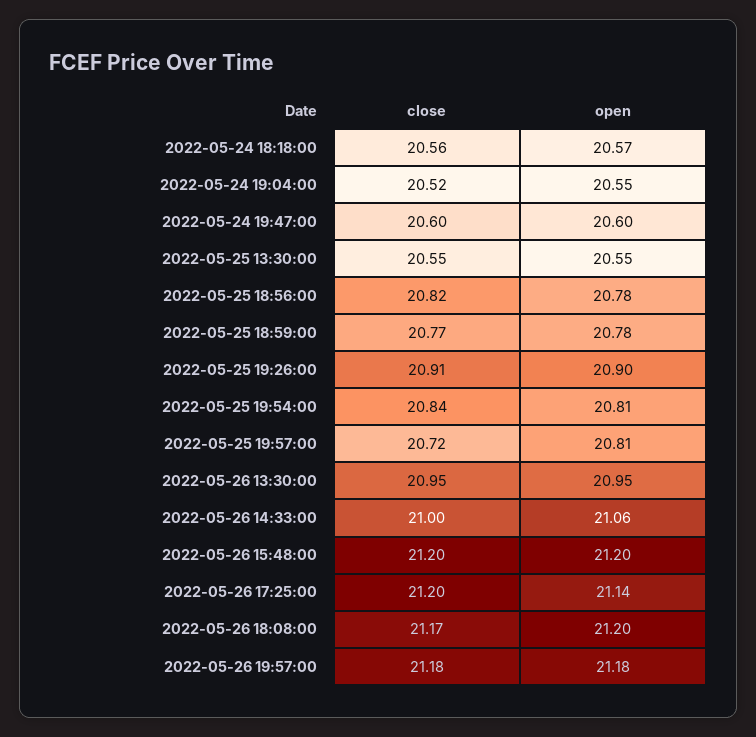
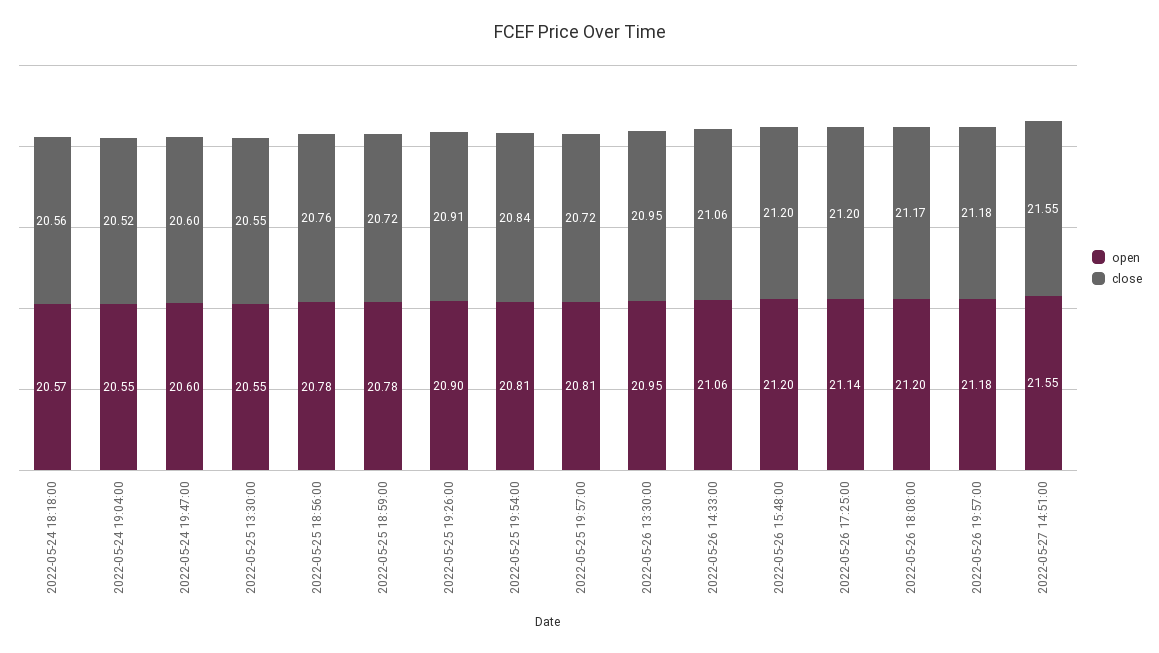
close, 2022-05-25 18:56:00: 20.82 -> 20.76
close, 2022-05-25 18:59:00: 20.77 -> 20.72
close, 2022-05-26 14:33:00: 21 -> 21.06
open, 2022-05-27 14:51:00: none -> 21.55
close, 2022-05-27 14:51:00: none -> 21.55

